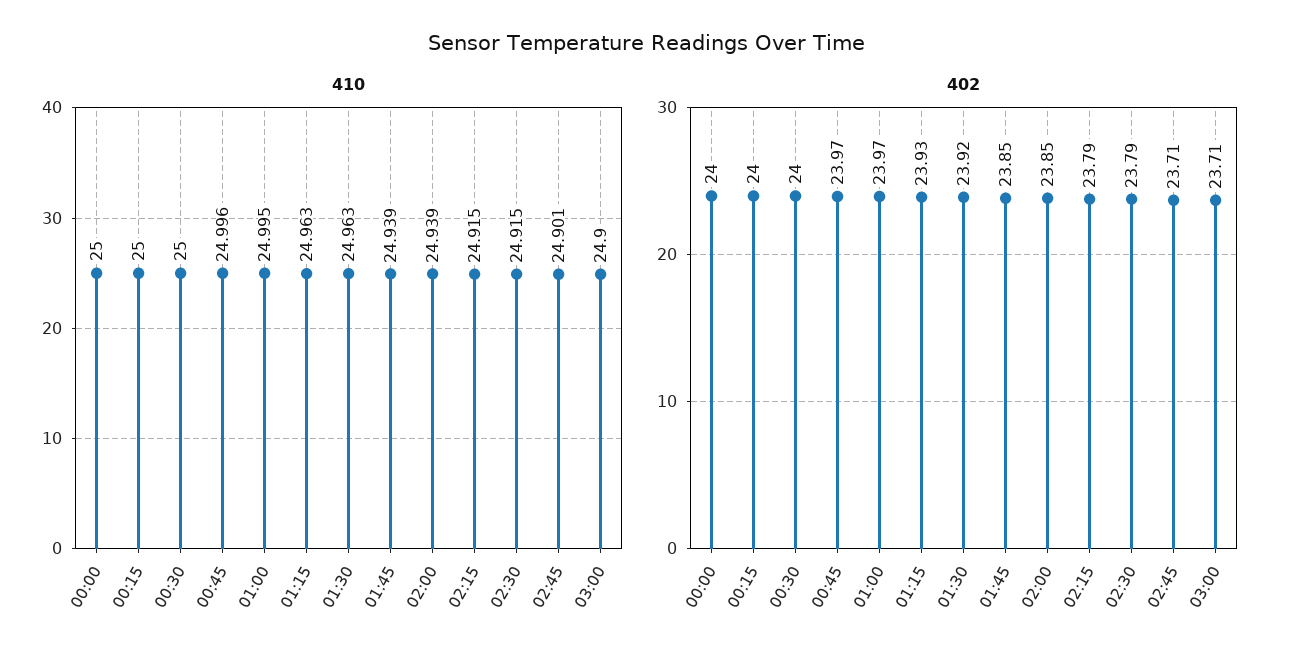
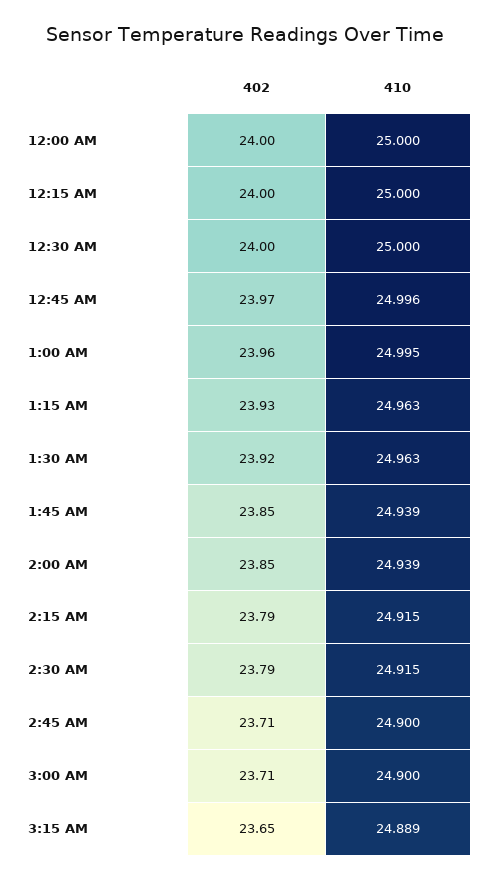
410, 02:45: 24.901 -> 24.9
402, 01:00: 23.97 -> 23.96
402, 3:15 AM: none -> 23.65
410, 3:15 AM: none -> 24.889

